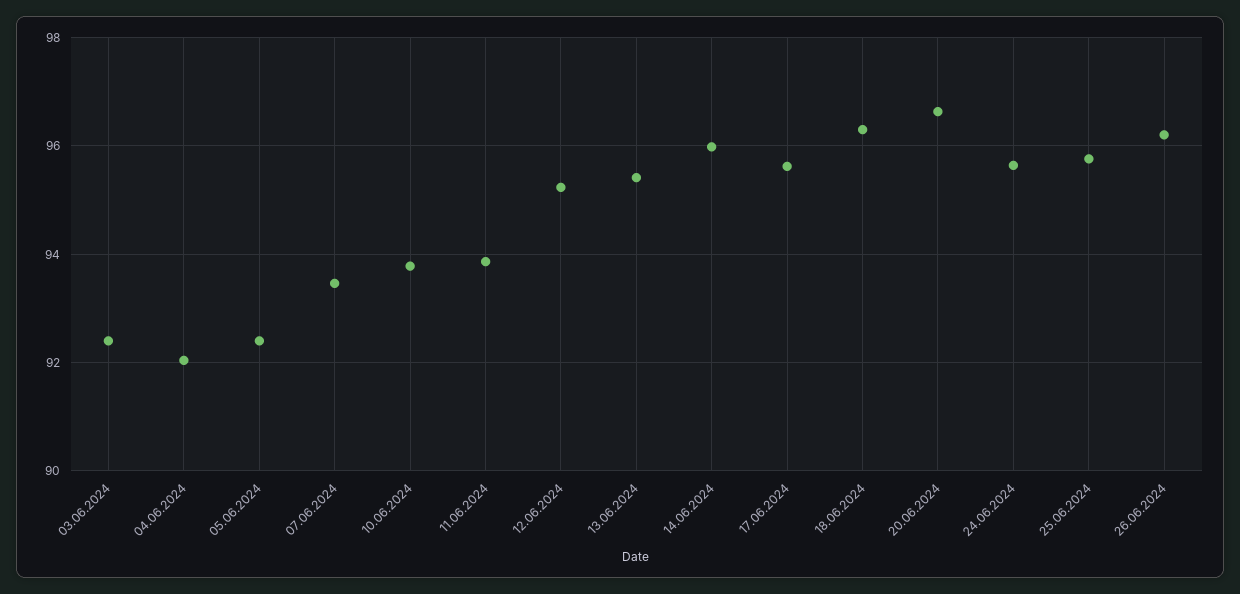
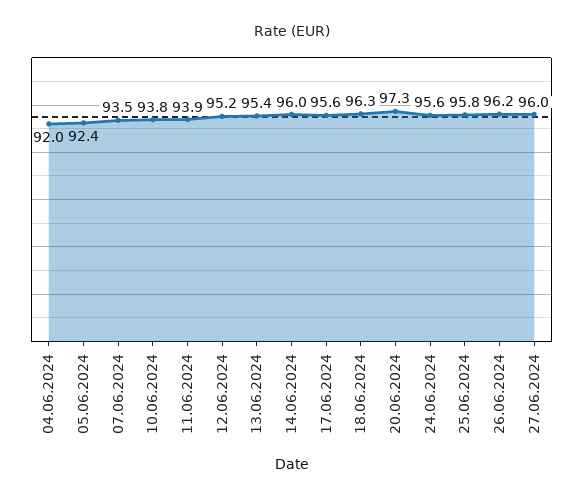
03.06.2024: 92.4 -> none
20.06.2024: 96.6 -> 97.3
27.06.2024: none -> 96

